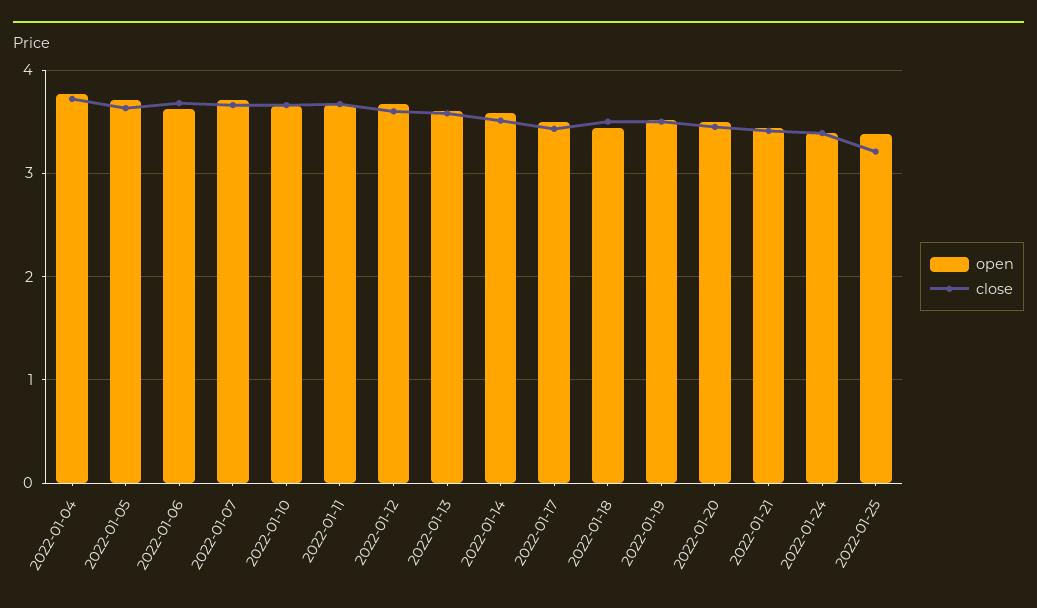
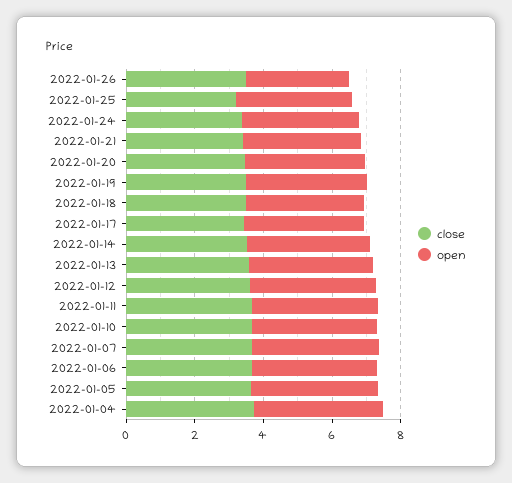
close, 2022-01-26: none -> 3.5
open, 2022-01-26: none -> 3

